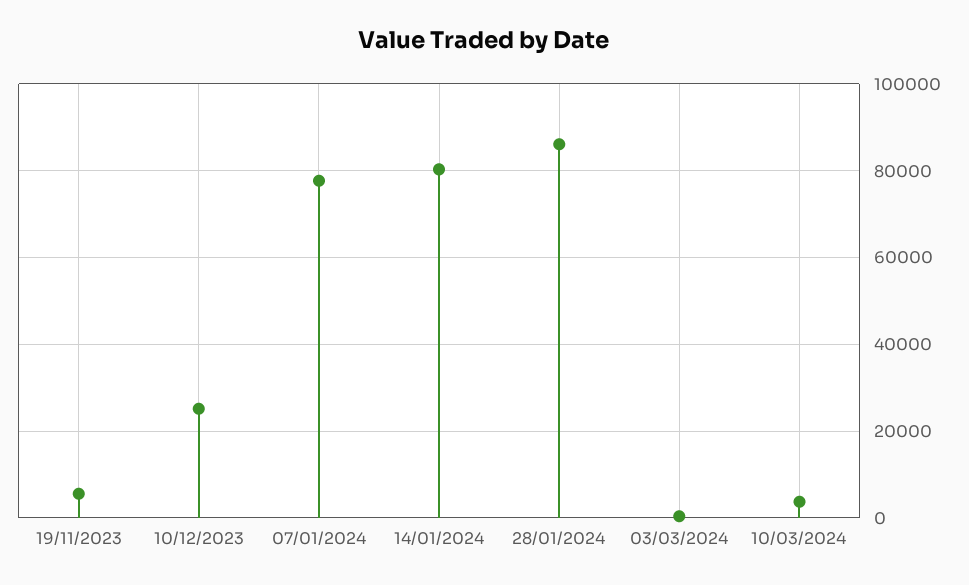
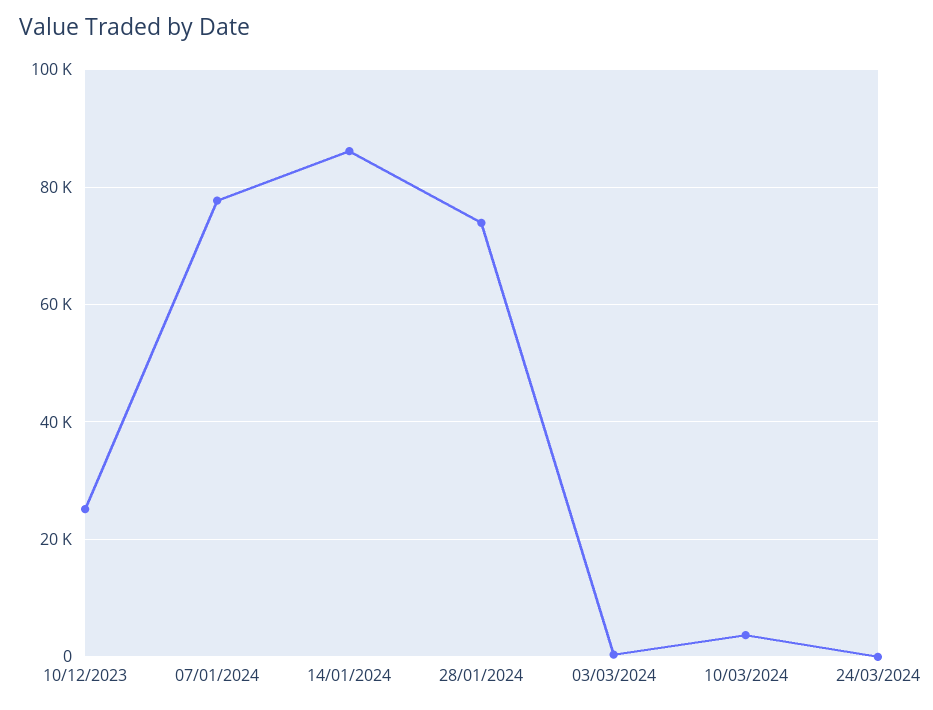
19/11/2023: 6000 -> none
14/01/2024: 80000 -> 86000
28/01/2024: 86000 -> 74000
24/03/2024: none -> 0

